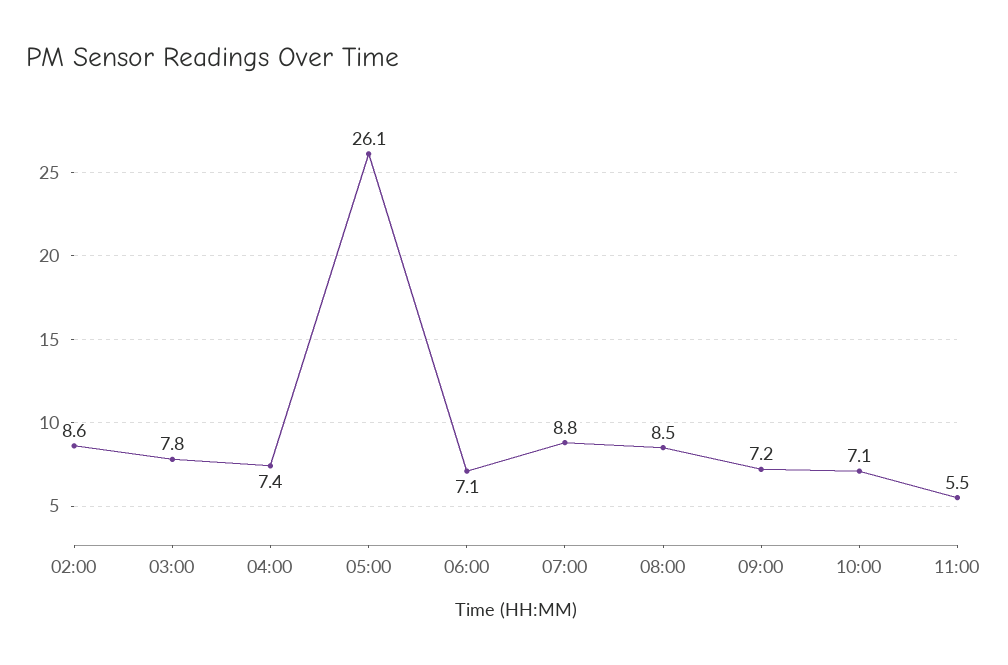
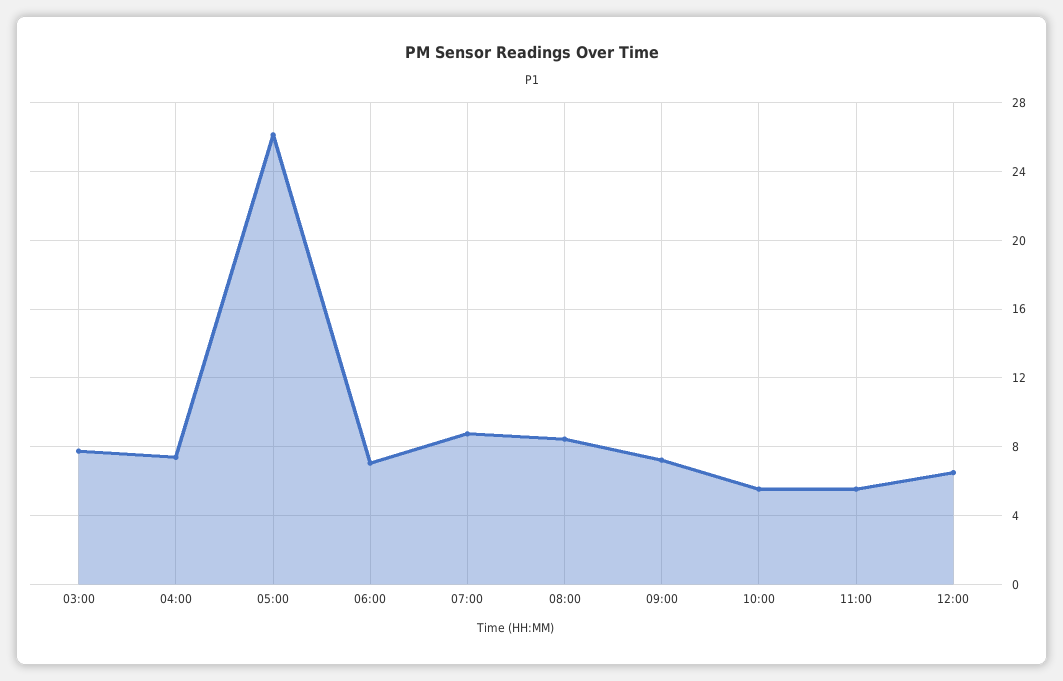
02:00: 8.6 -> none
10:00: 7.1 -> 5.5
12:00: none -> 6.5

